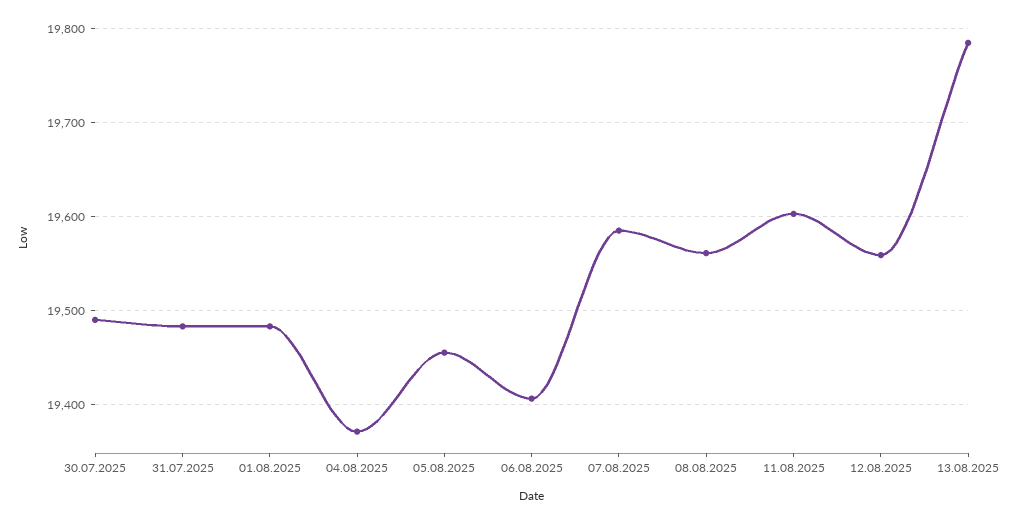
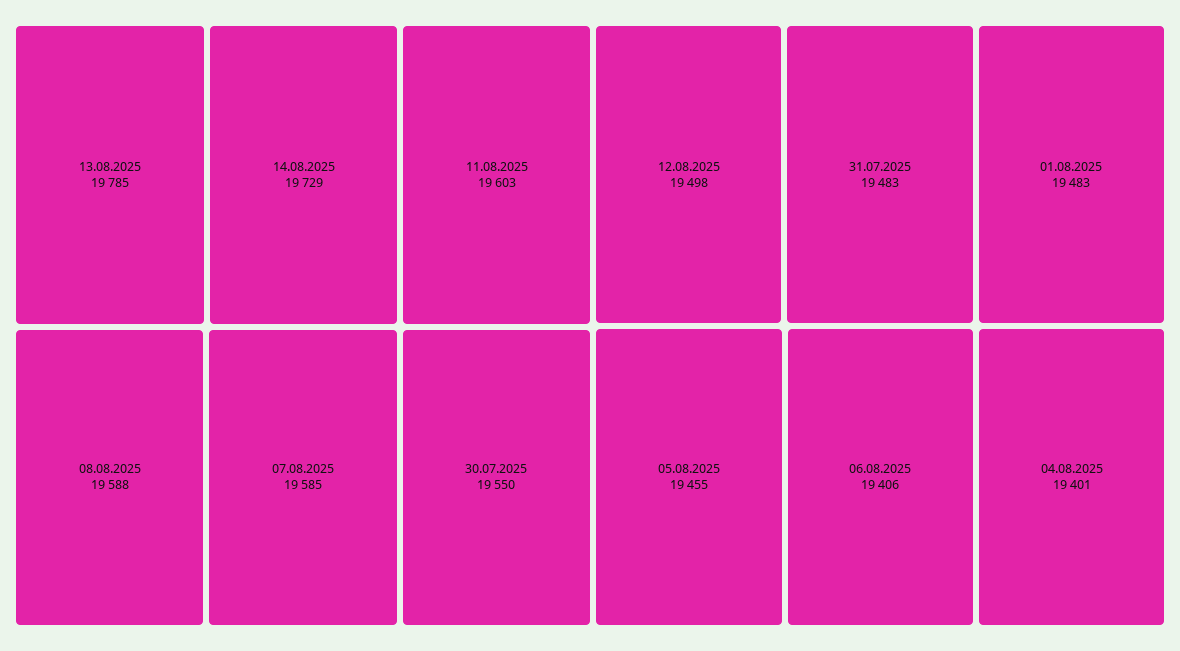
30.07.2025: 19490 -> 19550
04.08.2025: 19370 -> 19401
08.08.2025: 19560 -> 19588
12.08.2025: 19560 -> 19498
14.08.2025: none -> 19729

